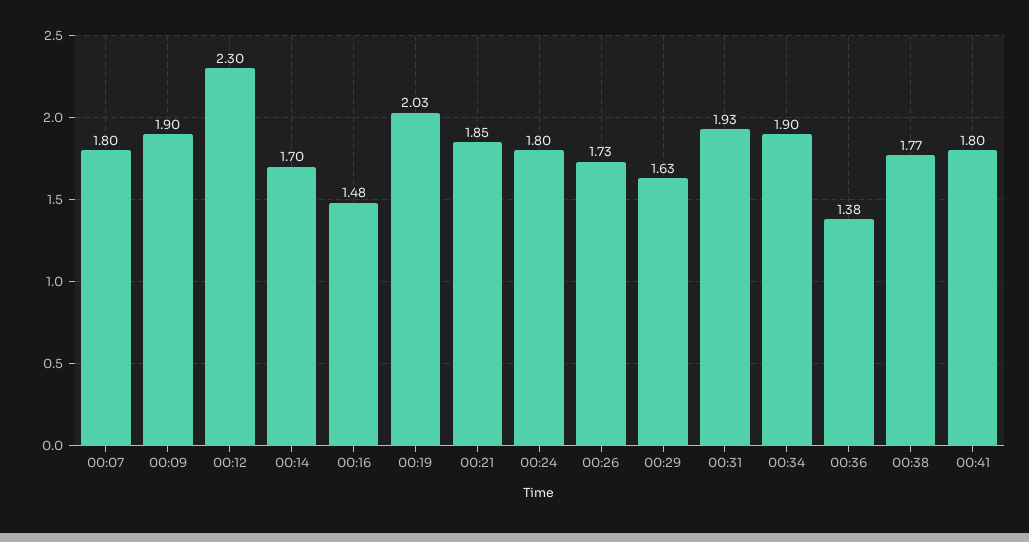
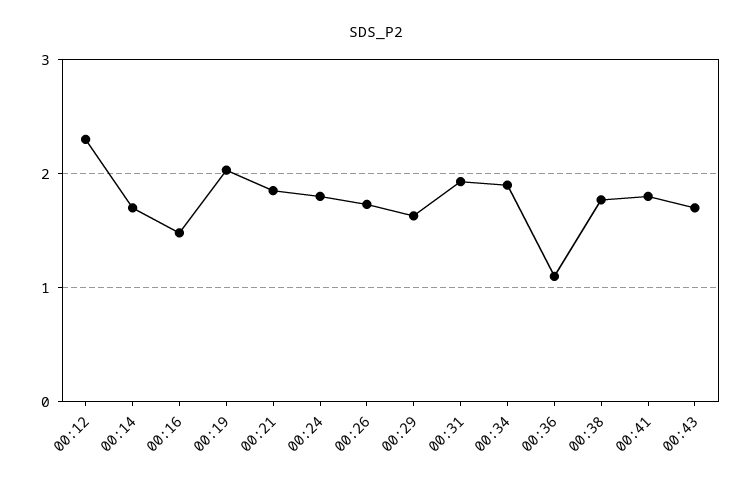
00:07: 1.8 -> none
00:09: 1.9 -> none
00:36: 1.38 -> 1.1
00:43: none -> 1.7

